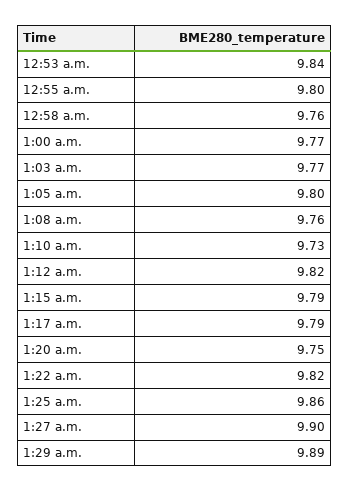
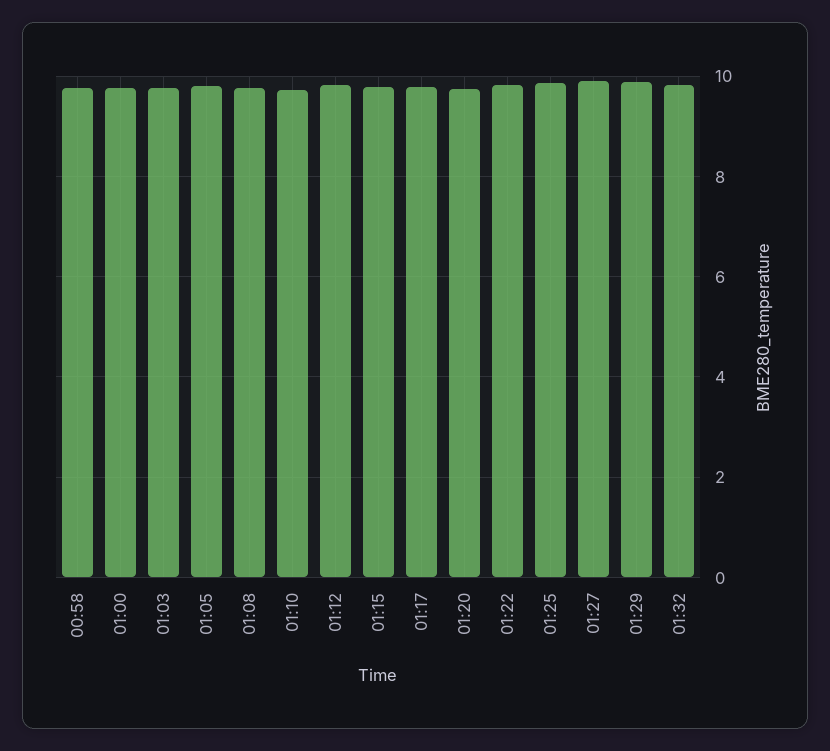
12:53 a.m.: 9.84 -> none
12:55 a.m.: 9.8 -> none
01:32: none -> 9.8

